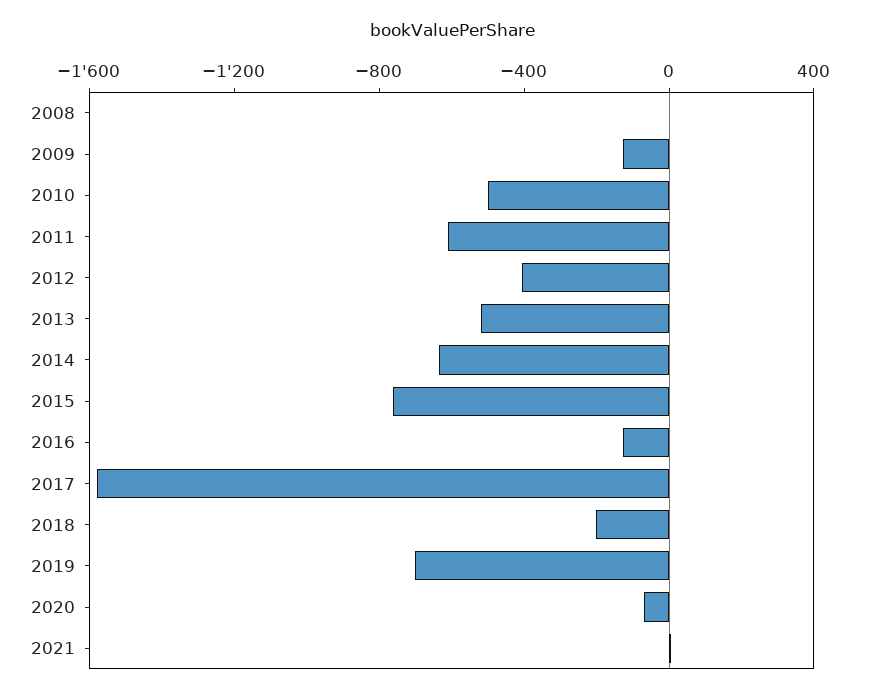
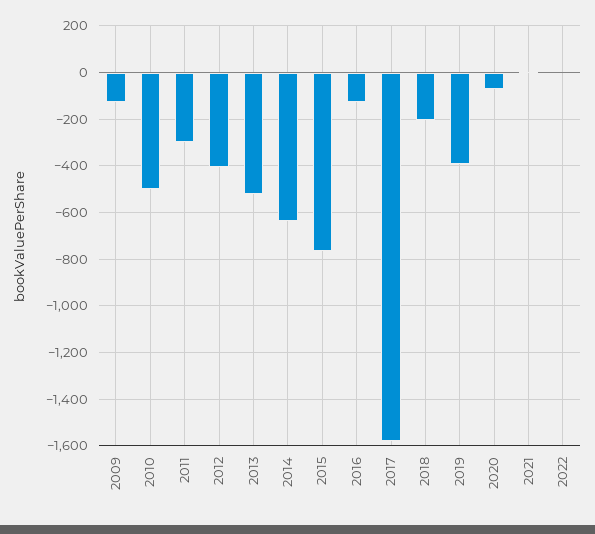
2008: 0 -> none
2011: -600 -> -300
2019: -700 -> -400
2022: none -> 0

